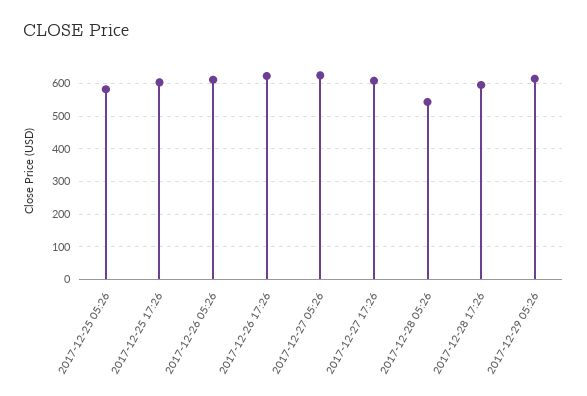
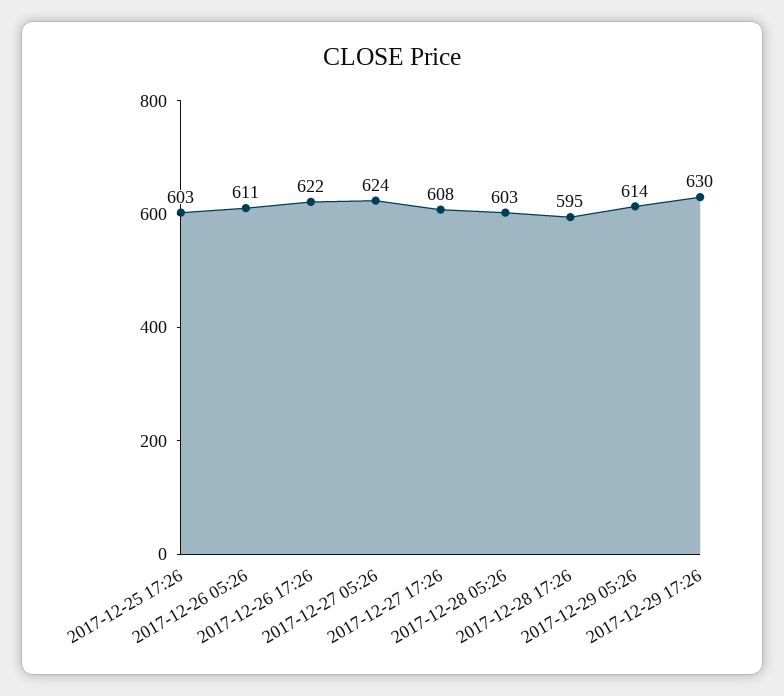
2017-12-25 05:26: 580 -> none
2017-12-28 05:26: 540 -> 603
2017-12-29 17:26: none -> 630

